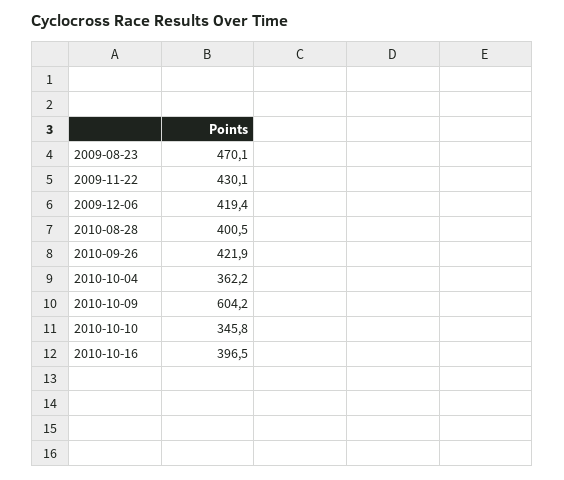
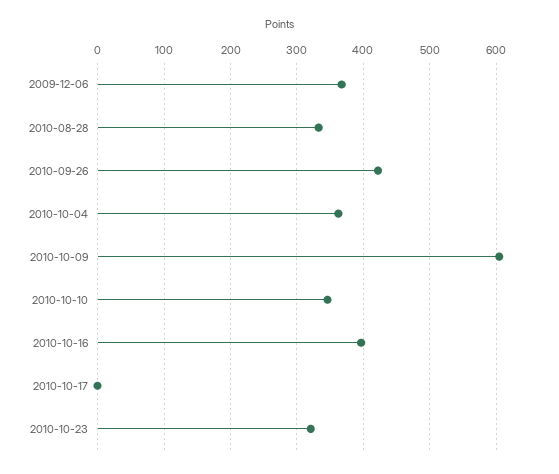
2009-08-23: 470.1 -> none
2009-11-22: 430.1 -> none
2009-12-06: 419.4 -> 370
2010-08-28: 400.5 -> 330
2010-10-17: none -> 0
2010-10-23: none -> 320

